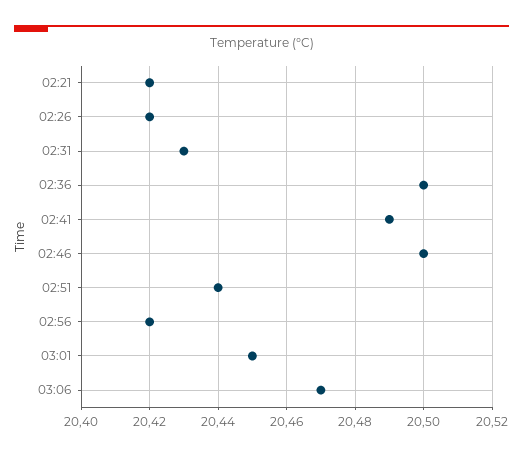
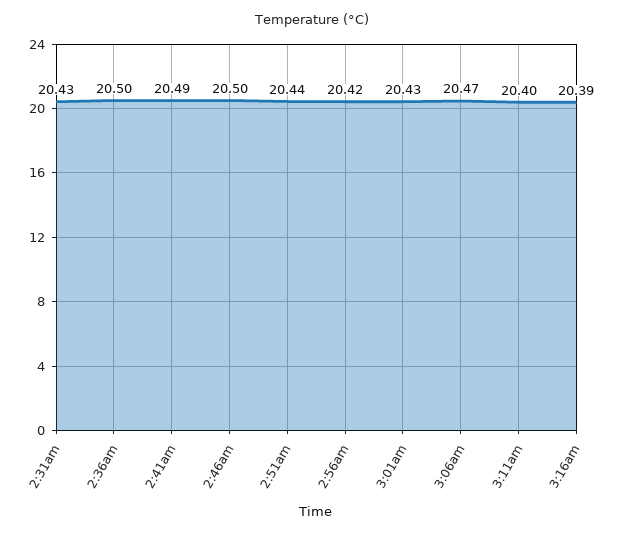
02:21: 20.42 -> none
02:26: 20.42 -> none
03:01: 20.45 -> 20.43
3:11am: none -> 20.4
3:16am: none -> 20.39

